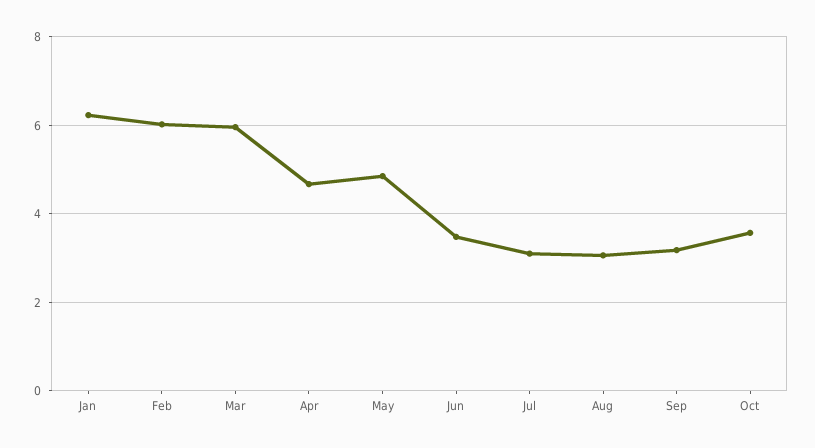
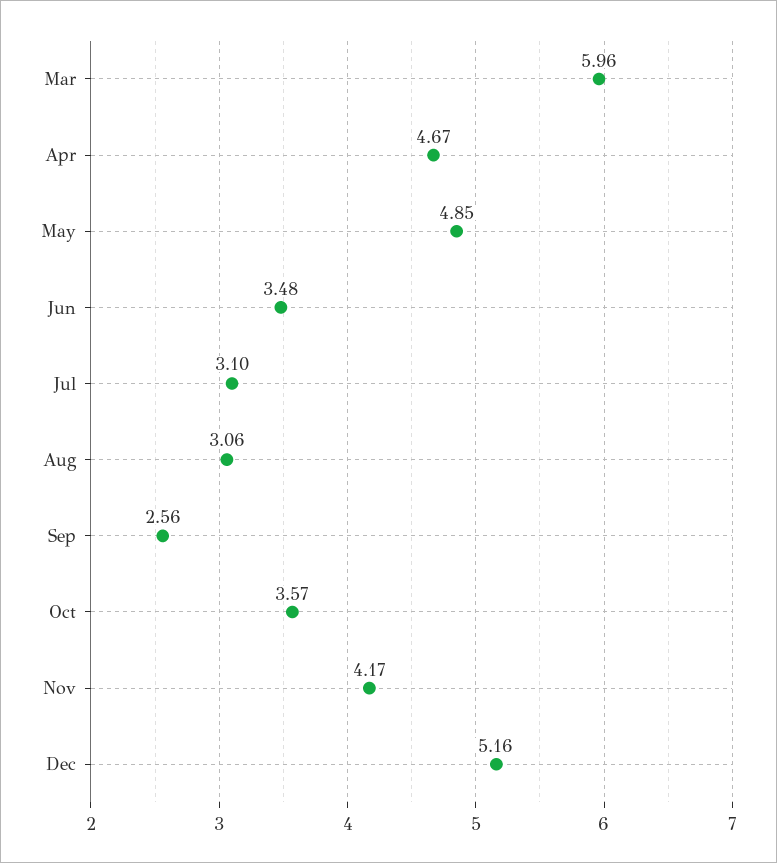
Jan: 6.2 -> none
Feb: 6 -> none
Sep: 3.2 -> 2.56
Nov: none -> 4.17
Dec: none -> 5.16

